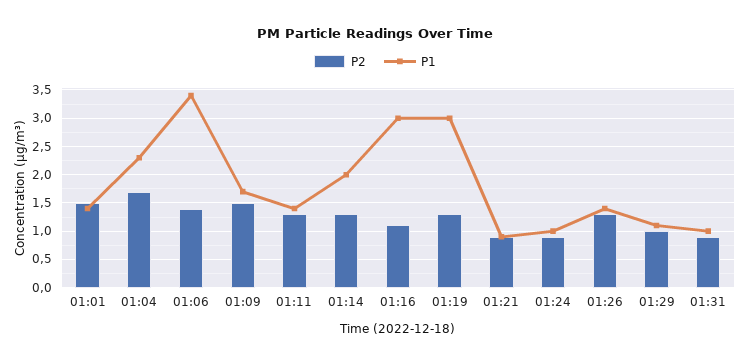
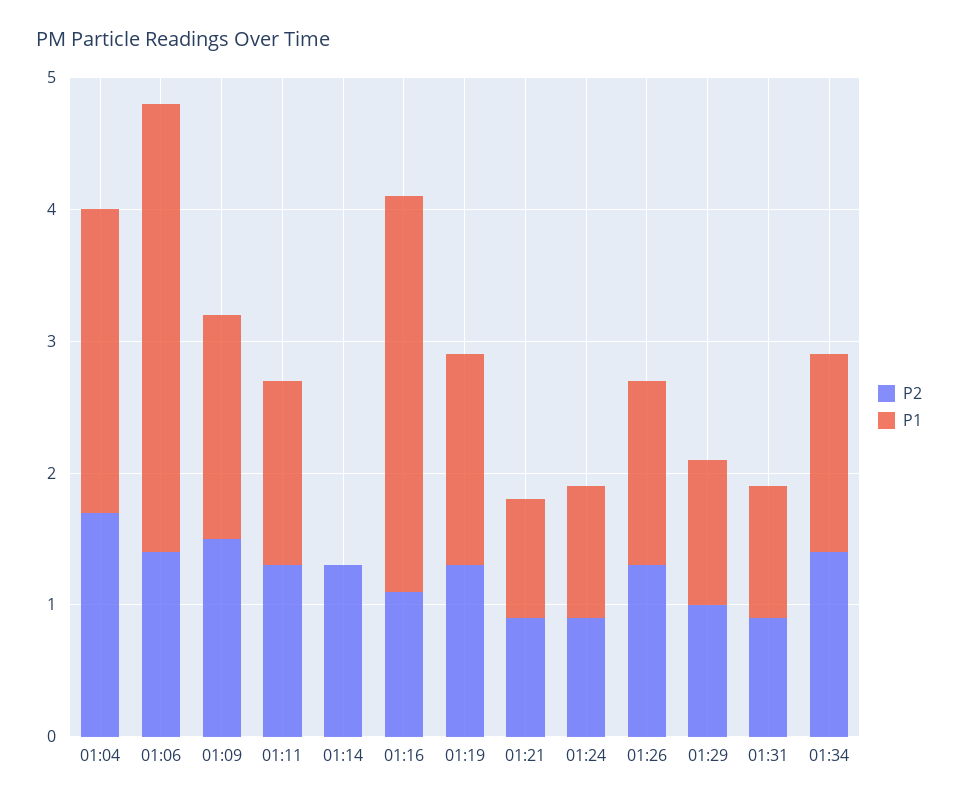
P2, 01:01: 1.5 -> none
P1, 01:01: 1.5 -> none
P1, 01:14: 2 -> 0
P1, 01:19: 3 -> 1.6
P2, 01:34: none -> 1.4
P1, 01:34: none -> 1.5

